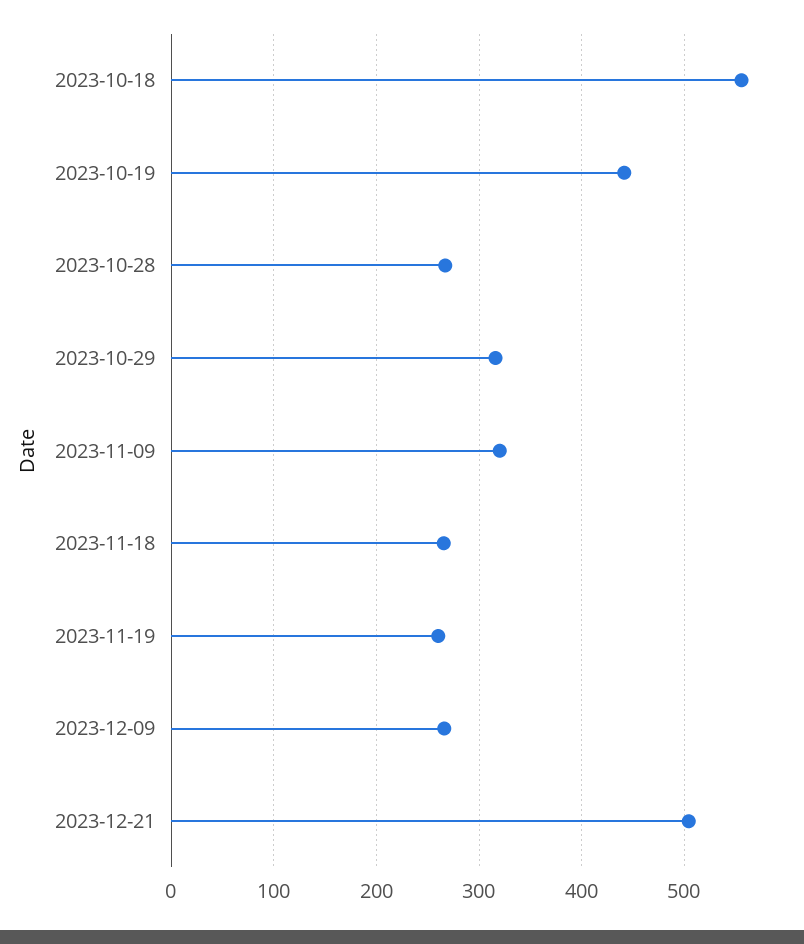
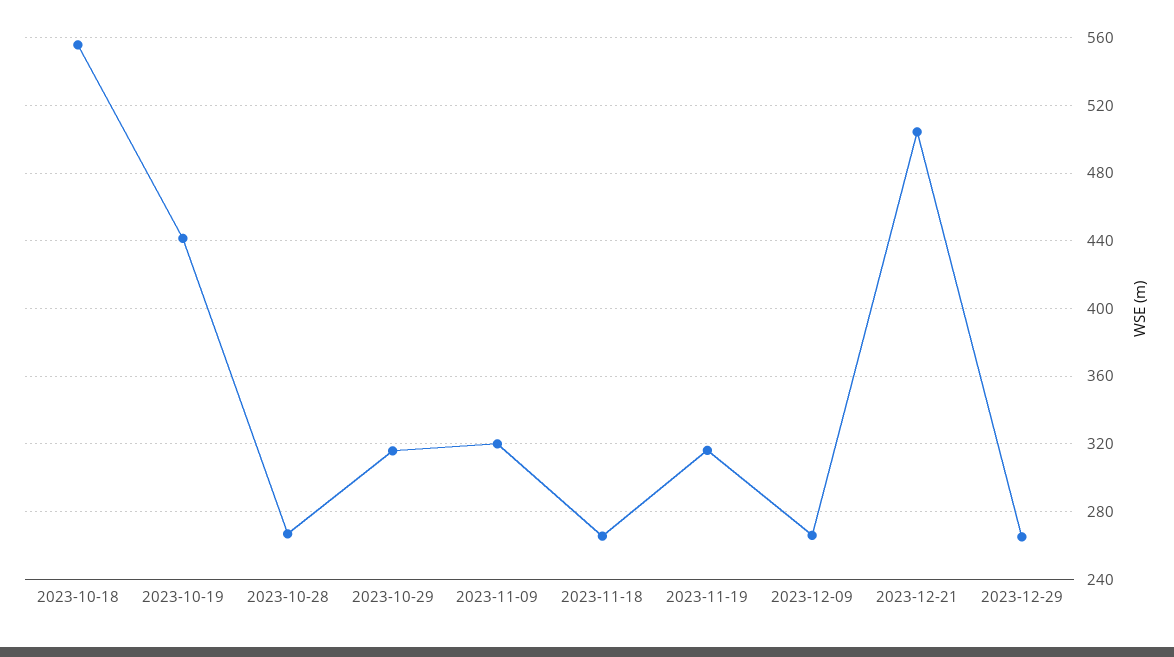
2023-11-19: 260 -> 315
2023-12-29: none -> 265

